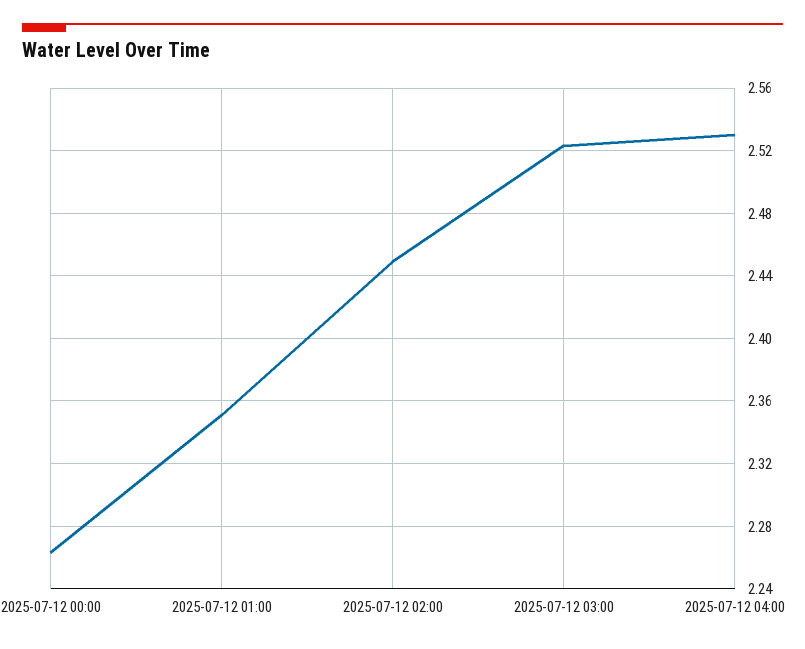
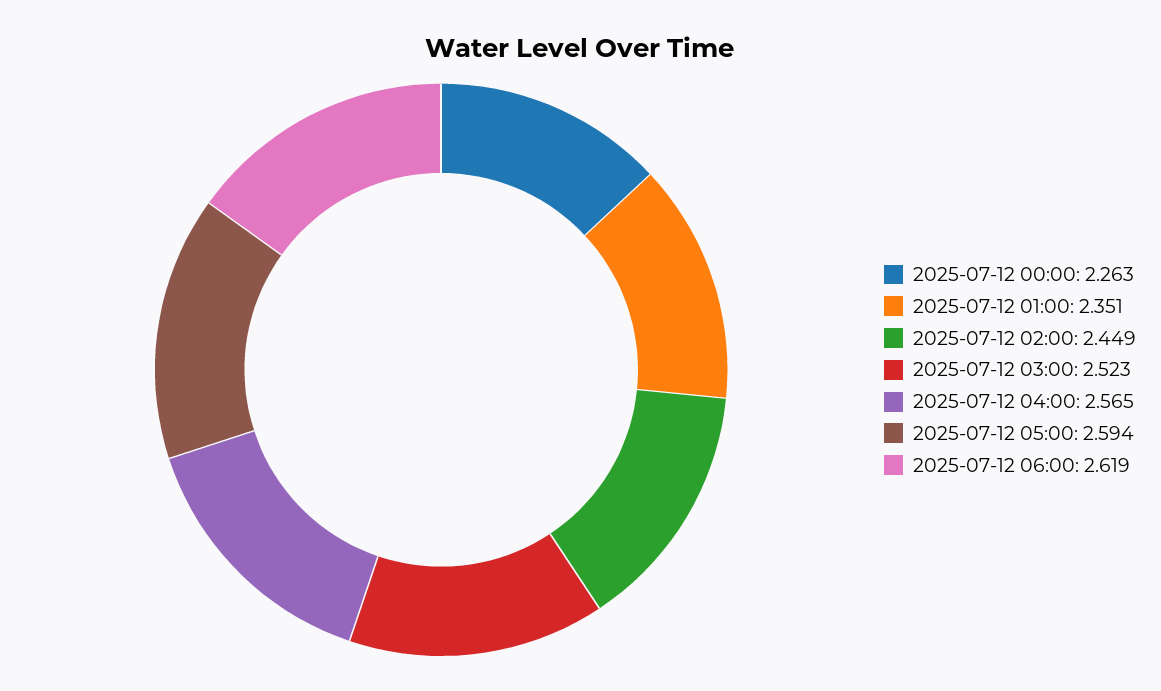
2025-07-12 04:00: 2.53 -> 2.565
2025-07-12 05:00: none -> 2.594
2025-07-12 06:00: none -> 2.619

